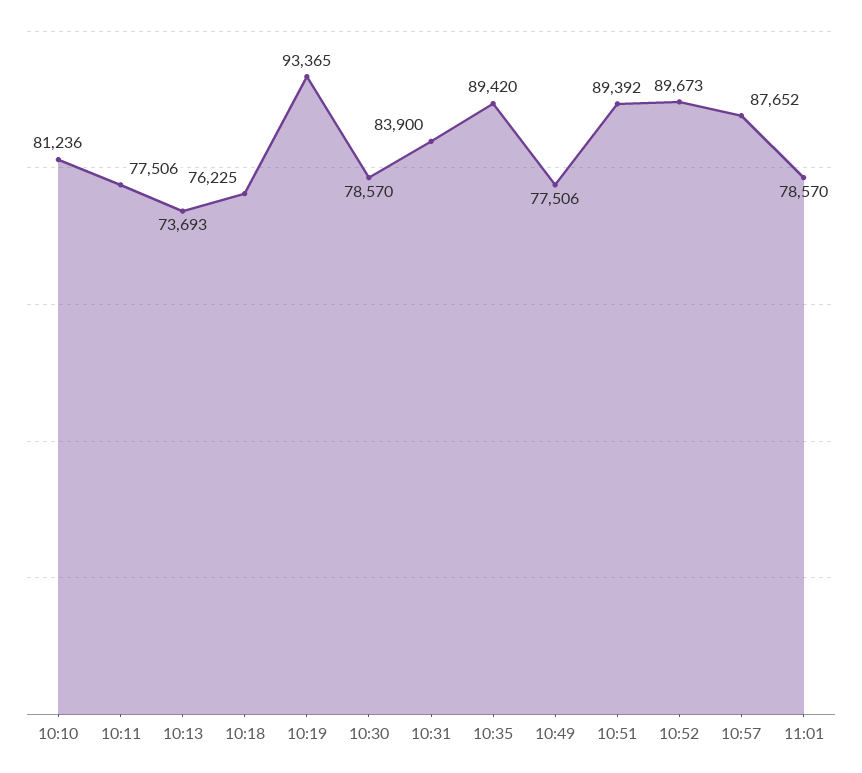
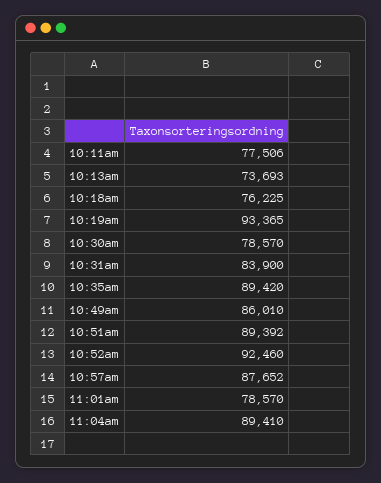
10:10: 81236 -> none
10:49: 77506 -> 86010
10:52: 89673 -> 92460
11:04am: none -> 89410

